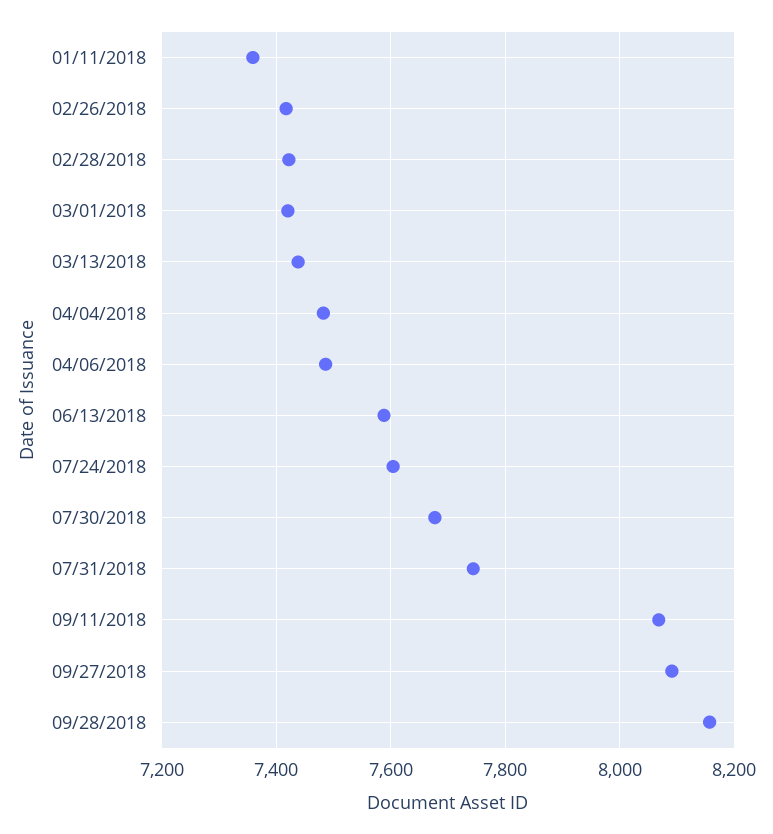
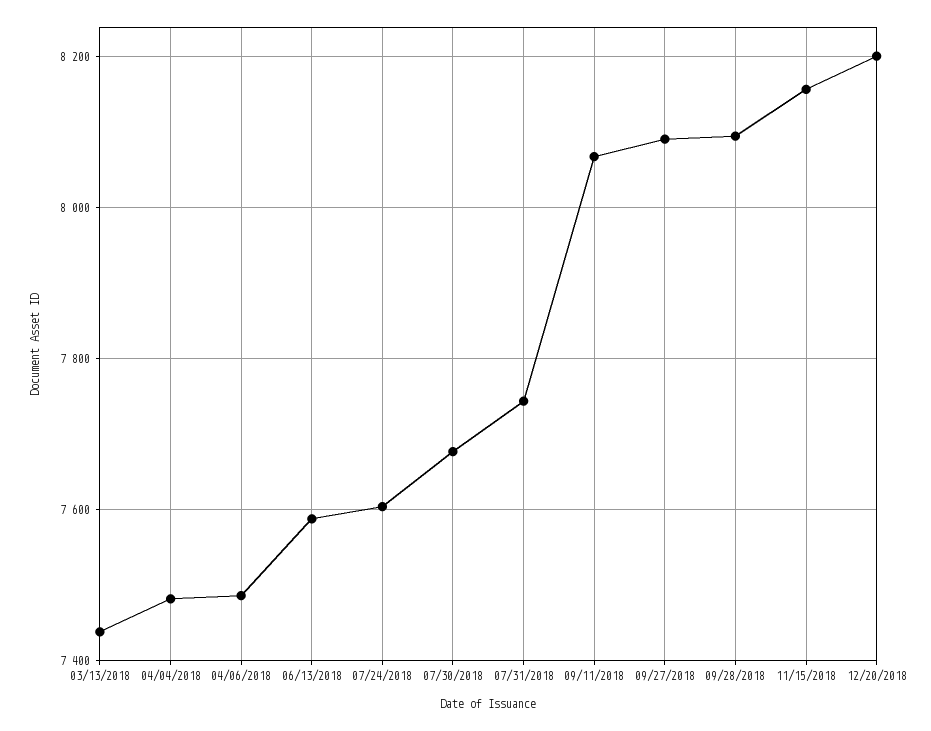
01/11/2018: 7360 -> none
02/26/2018: 7420 -> none
02/28/2018: 7420 -> none
03/01/2018: 7420 -> none
09/28/2018: 8160 -> 8100
11/15/2018: none -> 8160
12/20/2018: none -> 8200

